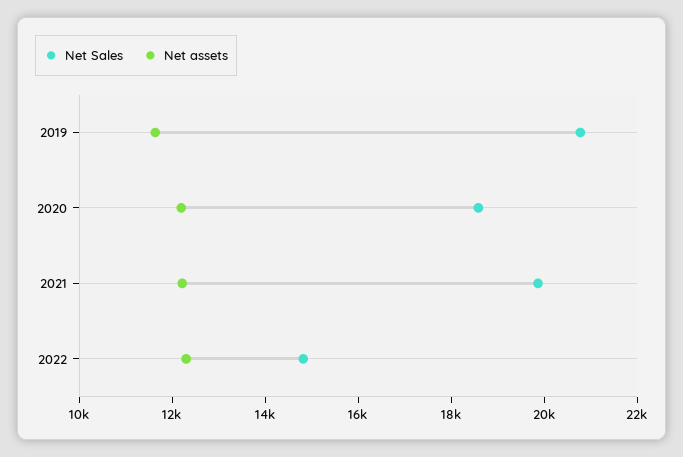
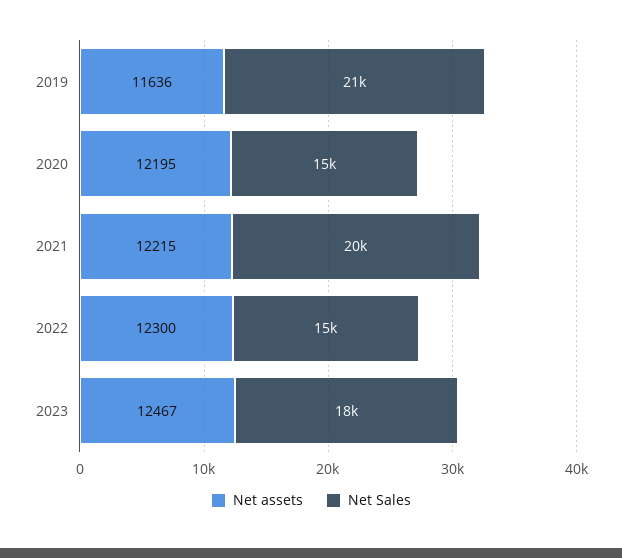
Net Sales, 2020: 18500 -> 15000
Net assets, 2023: none -> 12467
Net Sales, 2023: none -> 18000

